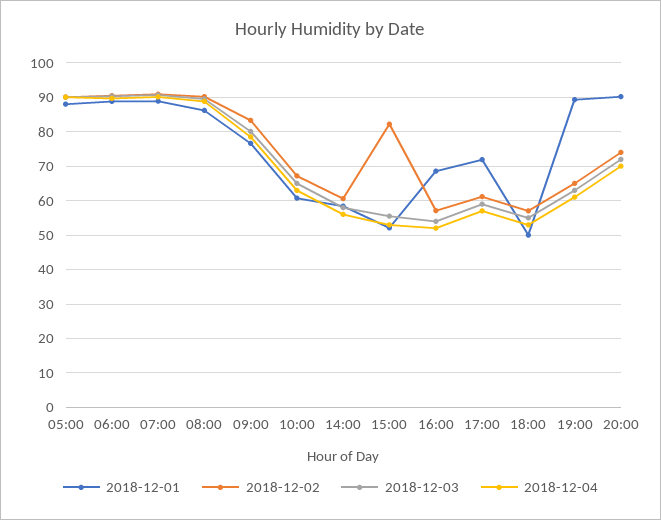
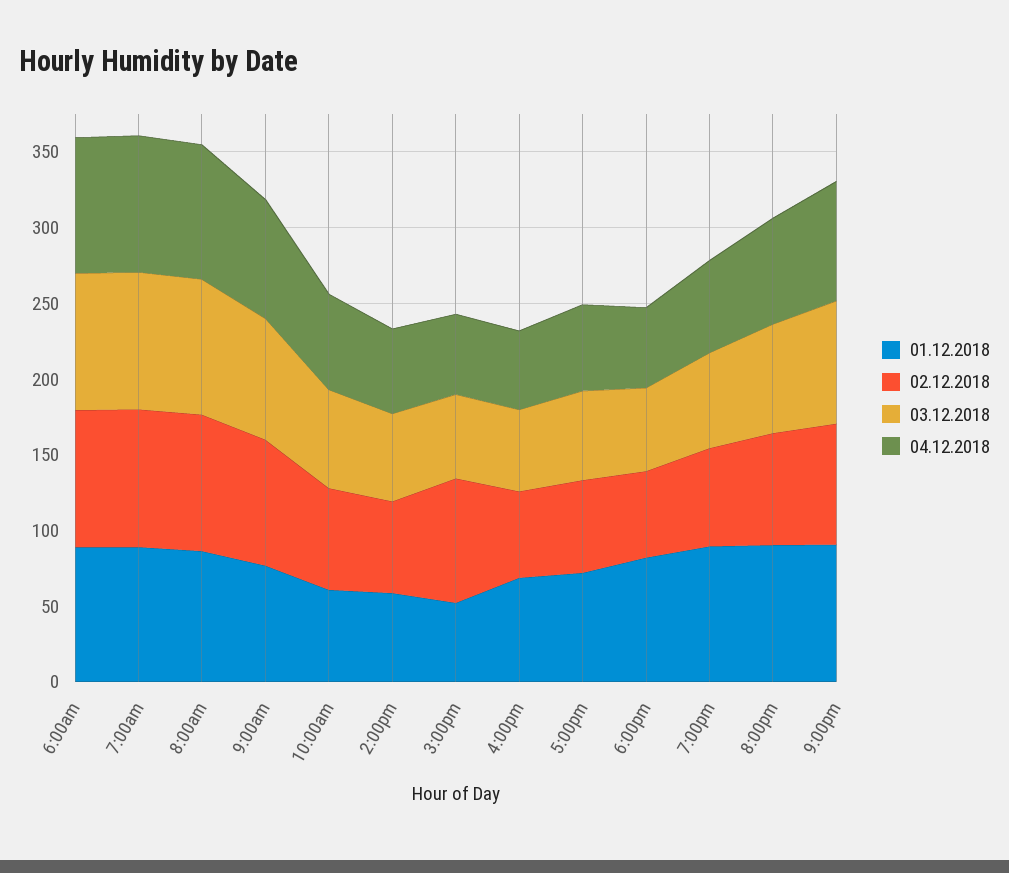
2018-12-01, 05:00: 88 -> none
2018-12-02, 05:00: 90 -> none
2018-12-03, 05:00: 90 -> none
2018-12-04, 05:00: 90 -> none
2018-12-01, 18:00: 50 -> 80
2018-12-01, 9:00pm: none -> 90
2018-12-02, 9:00pm: none -> 80
2018-12-03, 9:00pm: none -> 80
2018-12-04, 9:00pm: none -> 80

